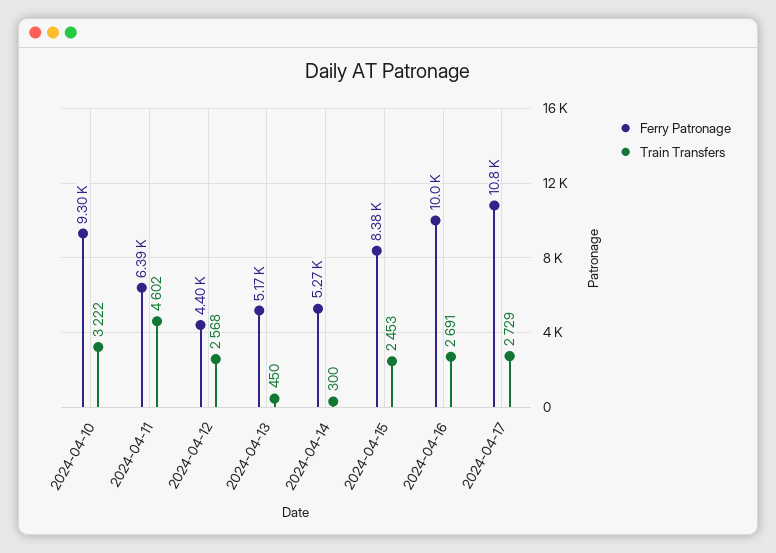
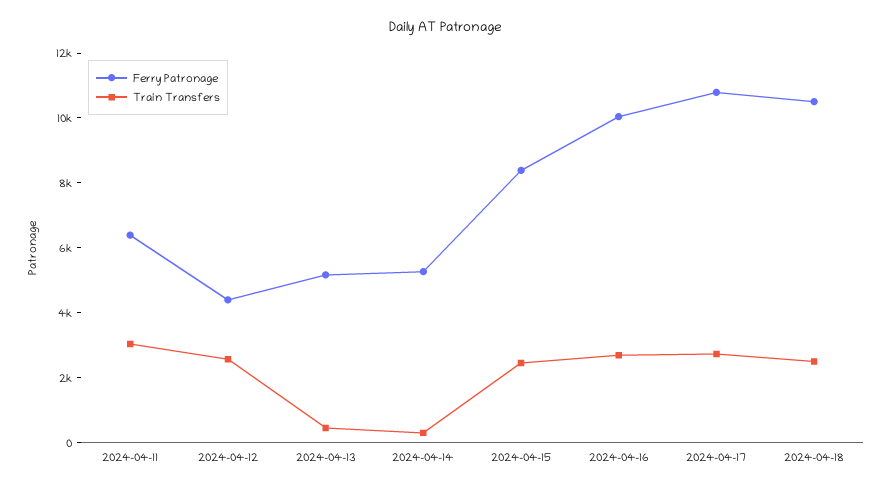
Ferry Patronage, 2024-04-10: 9300 -> none
Train Transfers, 2024-04-10: 3222 -> none
Train Transfers, 2024-04-11: 4602 -> 3000
Ferry Patronage, 2024-04-18: none -> 10500
Train Transfers, 2024-04-18: none -> 2500

